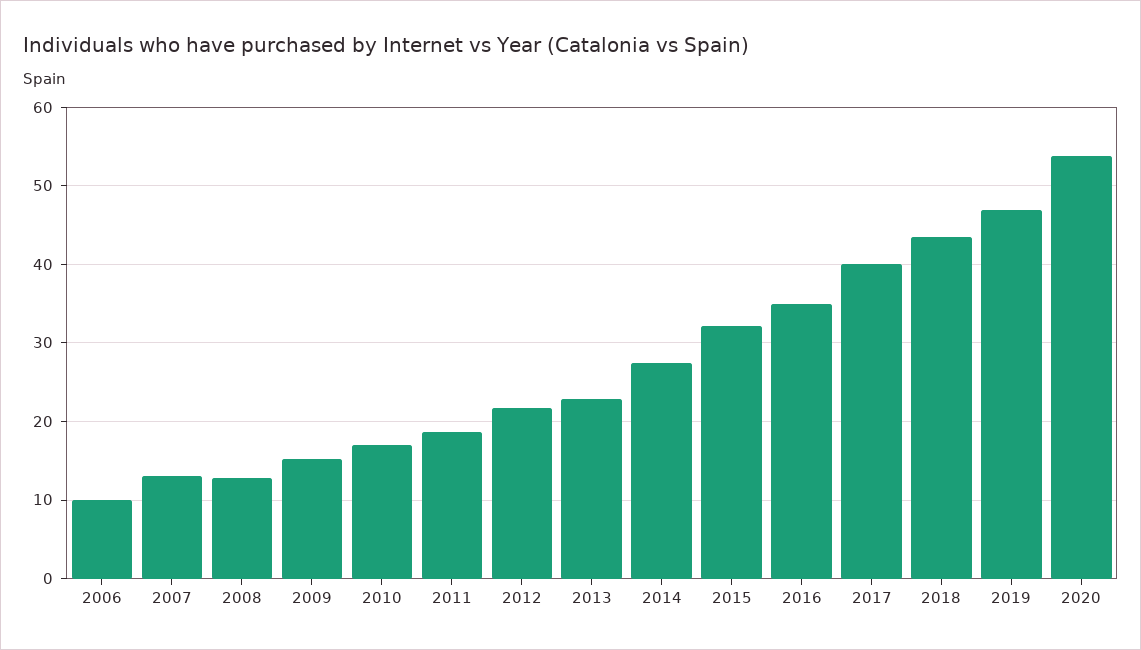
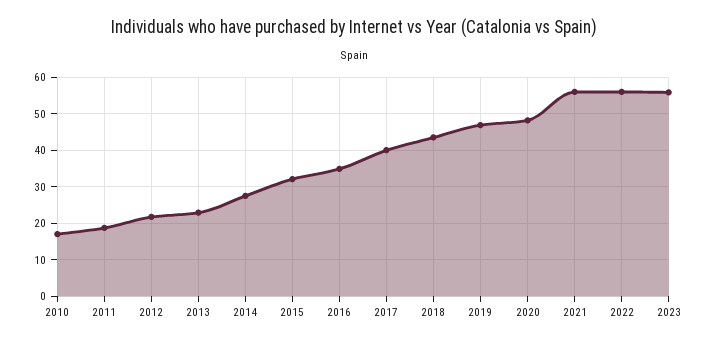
2006: 10 -> none
2007: 13 -> none
2008: 13 -> none
2009: 15 -> none
2020: 54 -> 48
2021: none -> 56
2022: none -> 56
2023: none -> 56

